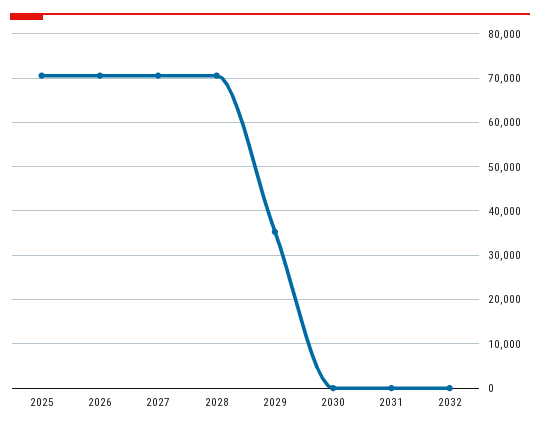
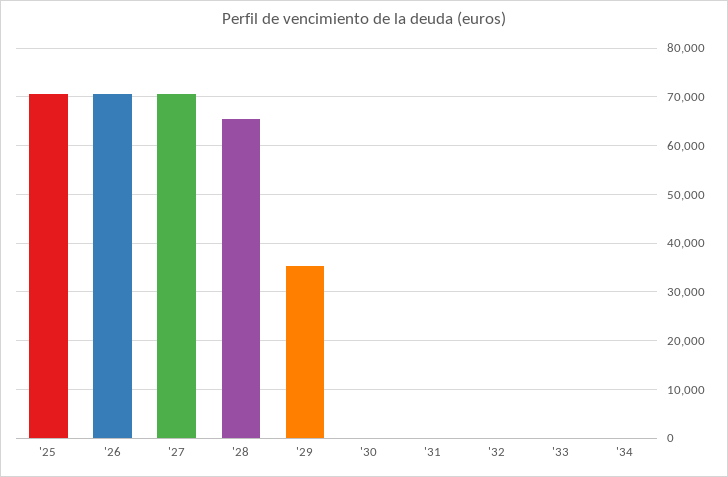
2028: 70000 -> 66000
'33: none -> 0
'34: none -> 0

